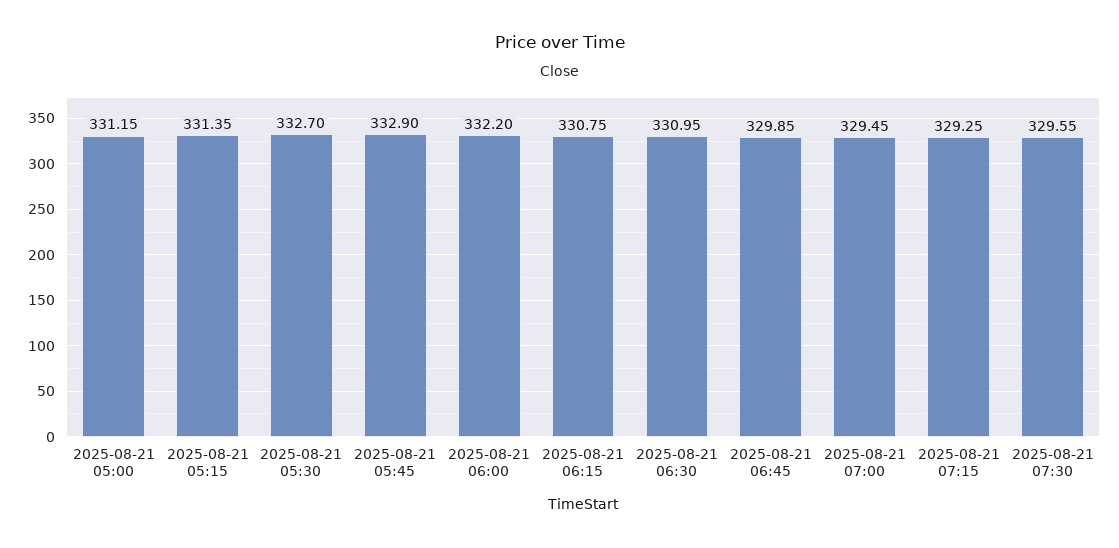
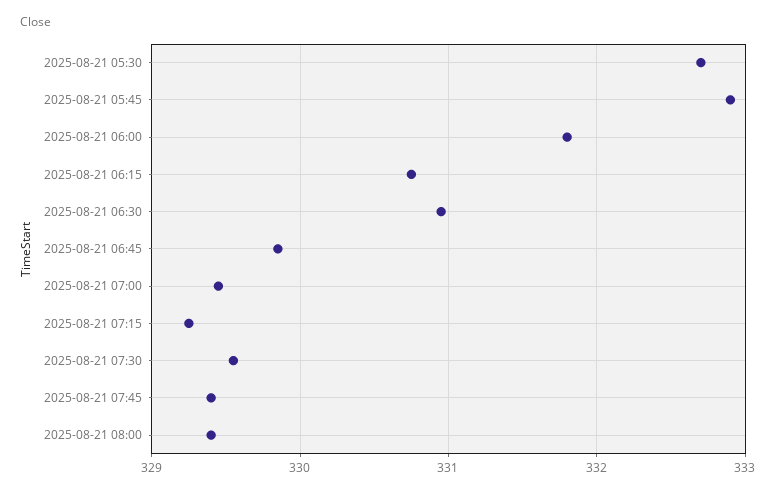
2025-08-21 05:00: 331.15 -> none
2025-08-21 05:15: 331.35 -> none
2025-08-21 06:00: 332.2 -> 331.8
2025-08-21 07:45: none -> 329.4
2025-08-21 08:00: none -> 329.4

